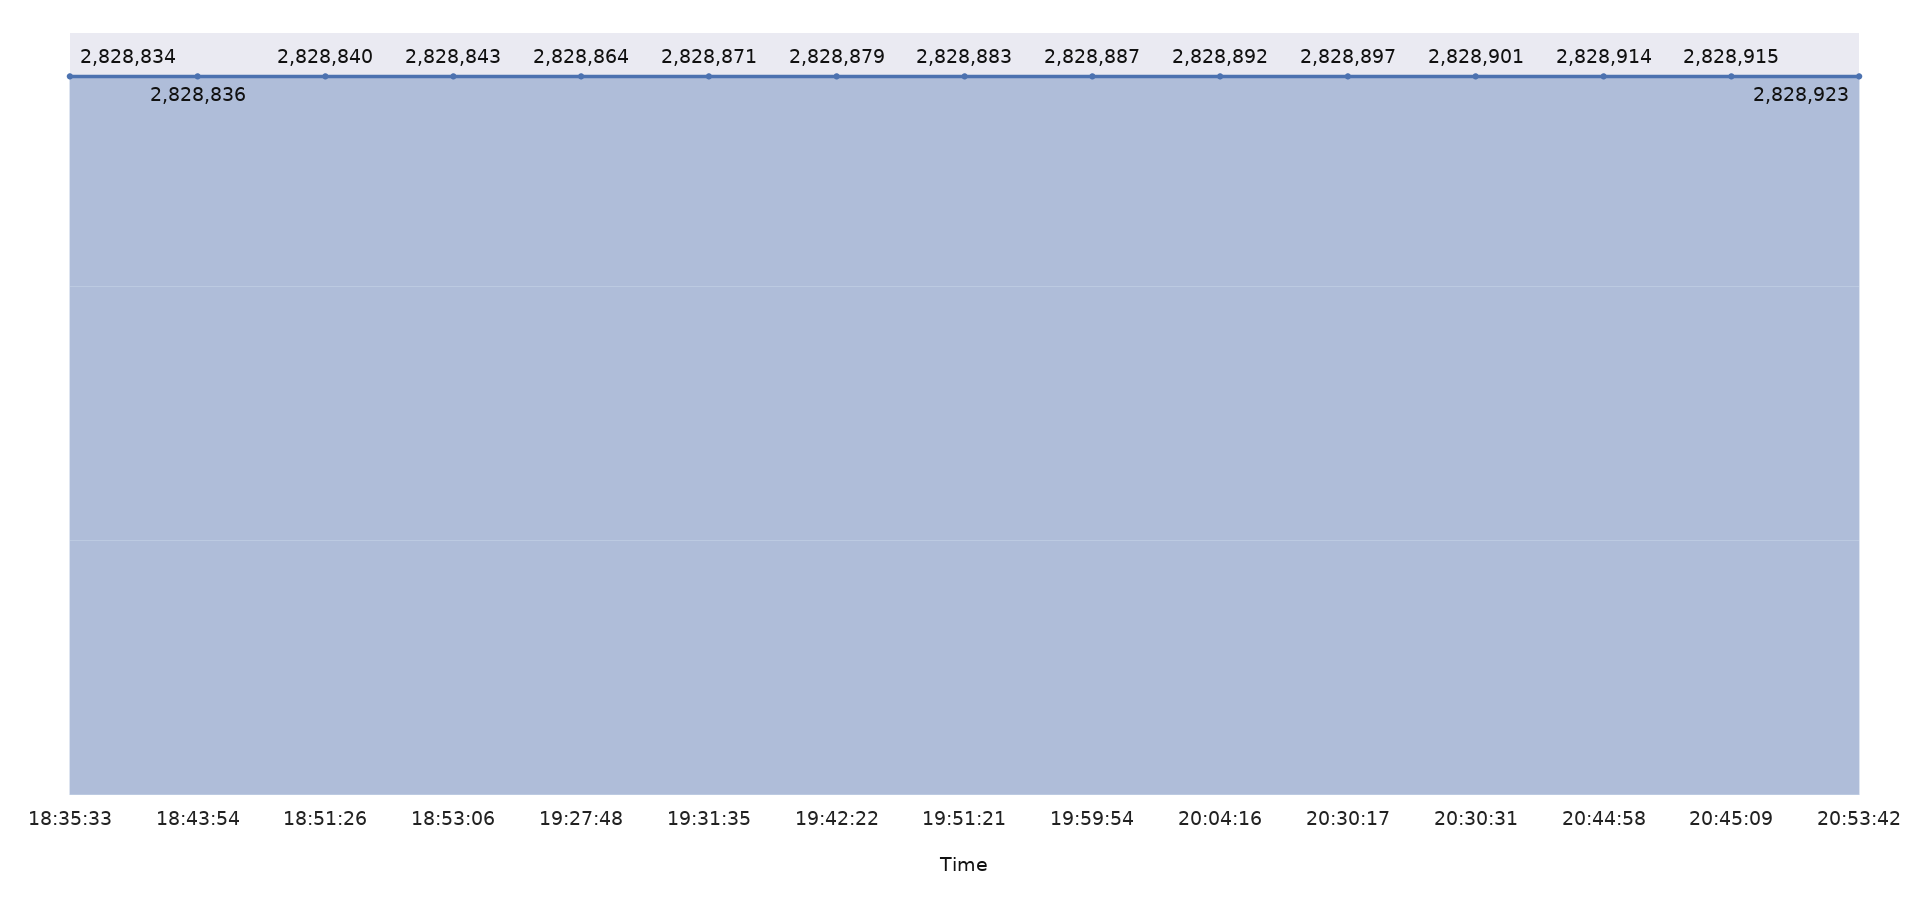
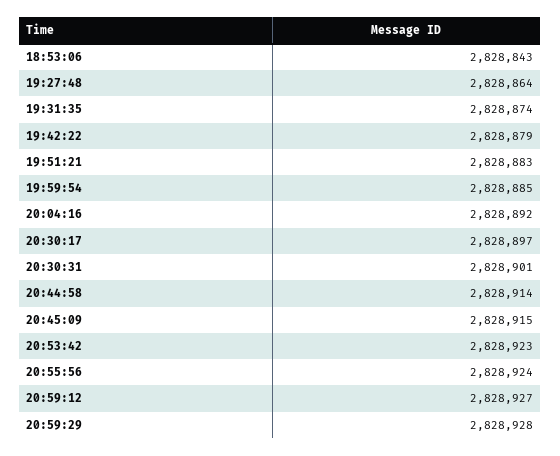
18:35:33: 2828834 -> none
18:43:54: 2828836 -> none
18:51:26: 2828840 -> none
19:31:35: 2828871 -> 2828874
19:59:54: 2828887 -> 2828885
20:55:56: none -> 2828924
20:59:12: none -> 2828927
20:59:29: none -> 2828928

